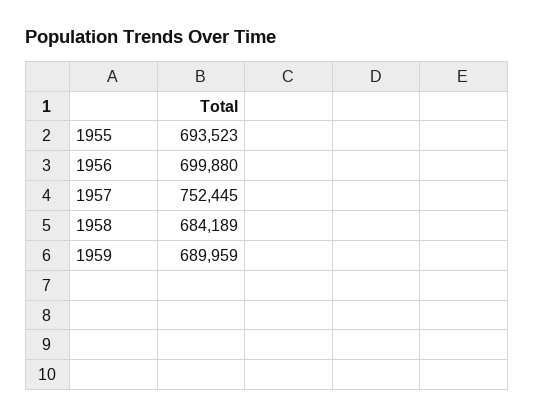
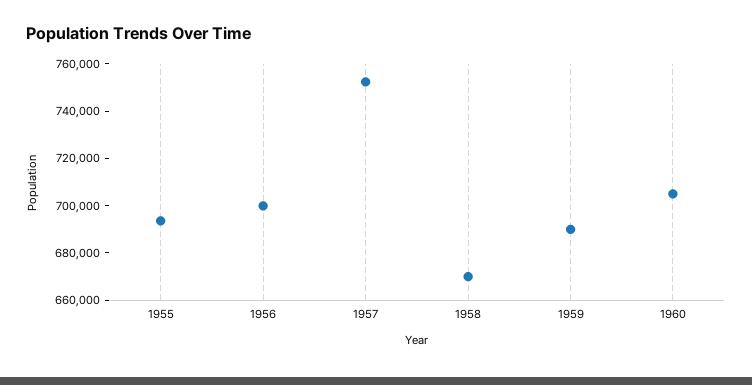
1958: 684189 -> 670000
1960: none -> 705000

